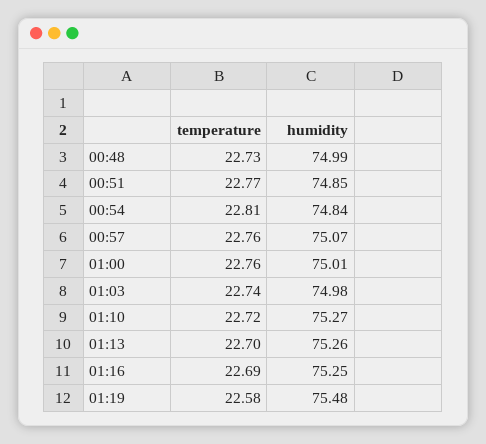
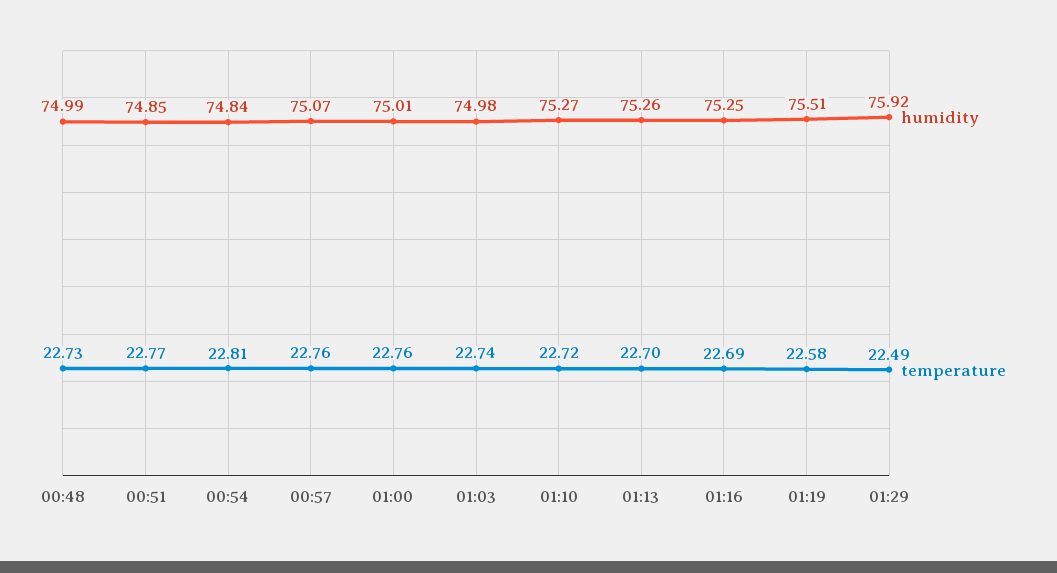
humidity, 01:19: 75.48 -> 75.51
humidity, 01:29: none -> 75.92
temperature, 01:29: none -> 22.49

